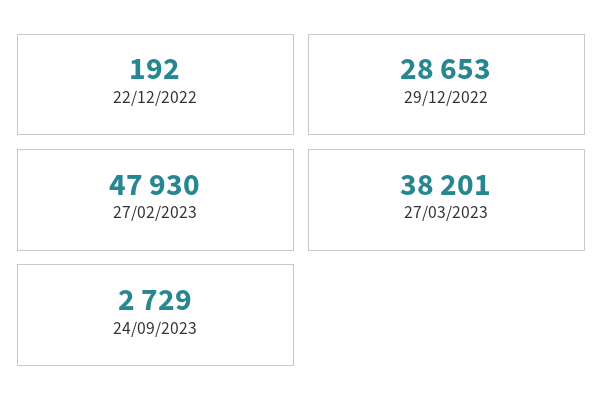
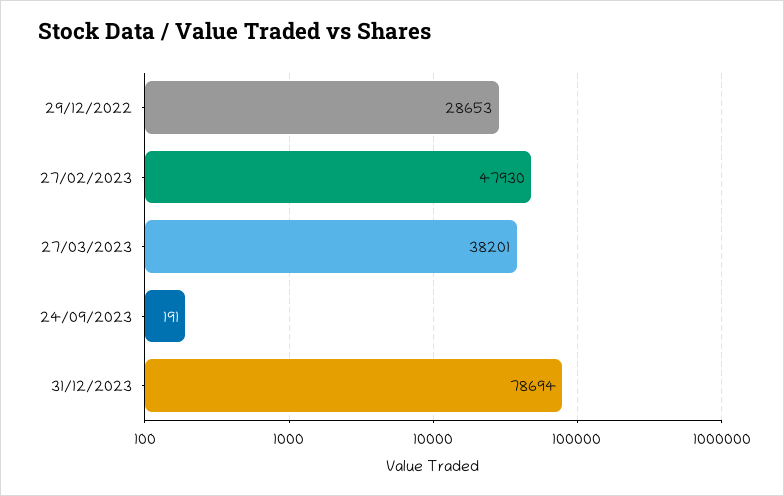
22/12/2022: 192 -> none
24/09/2023: 2729 -> 191
31/12/2023: none -> 78694

